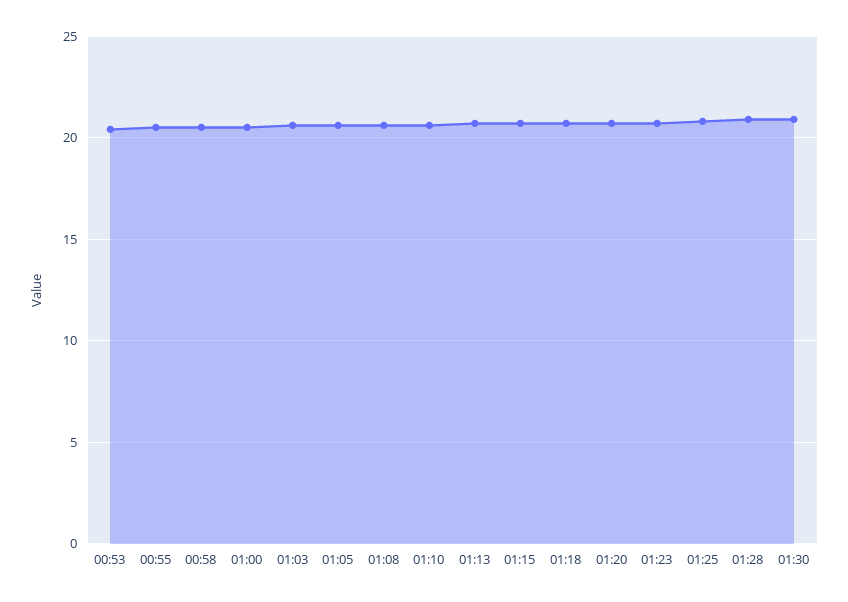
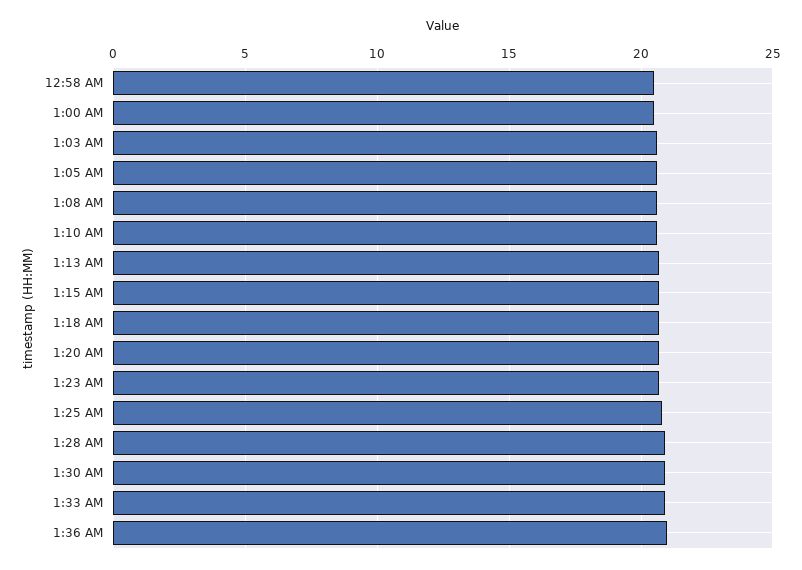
00:53: 20.5 -> none
00:55: 20.5 -> none
1:33 AM: none -> 21
1:36 AM: none -> 21

